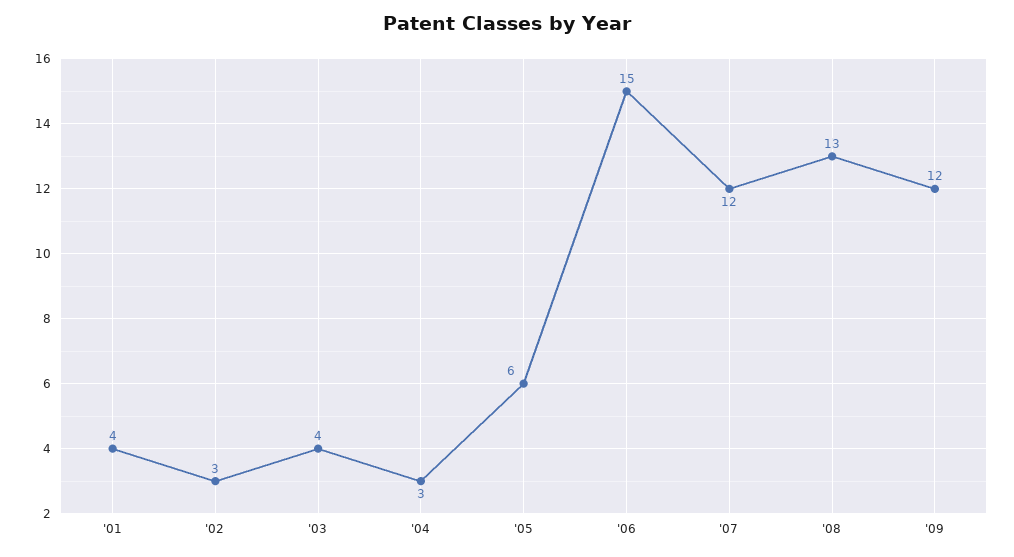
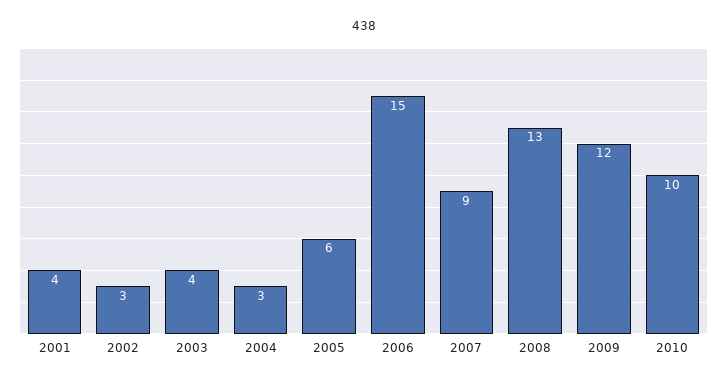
'07: 12 -> 9
2010: none -> 10

